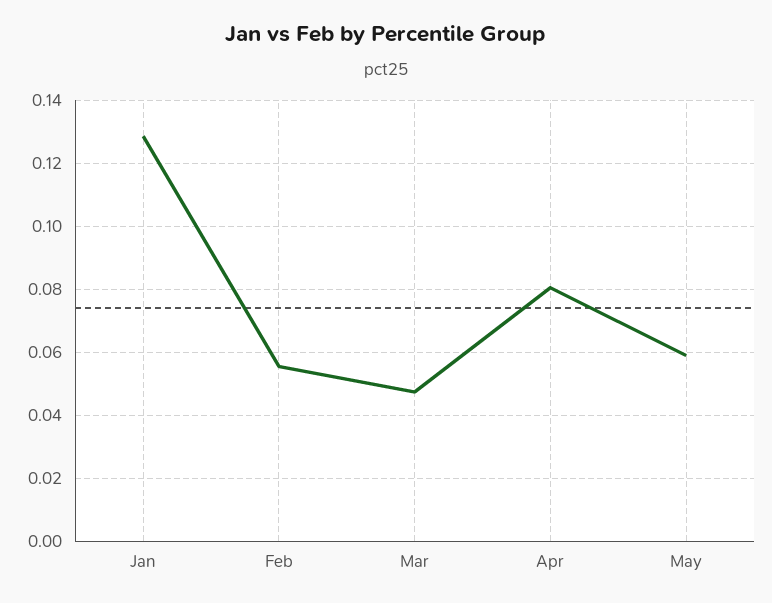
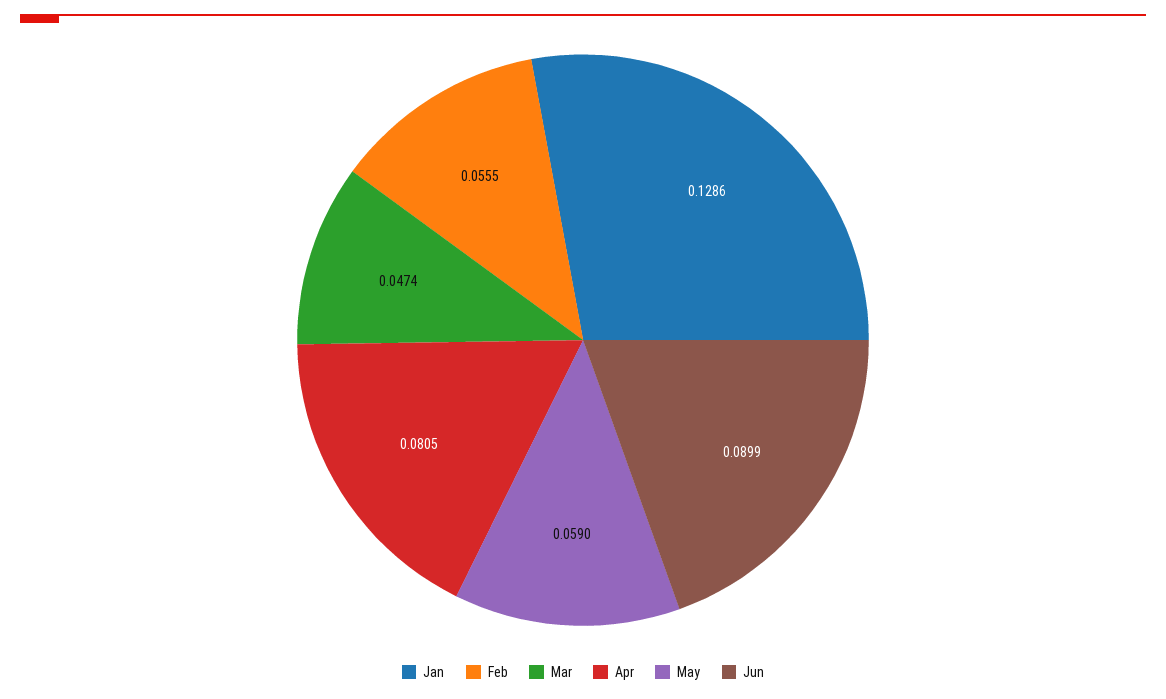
Jun: none -> 0.0899

